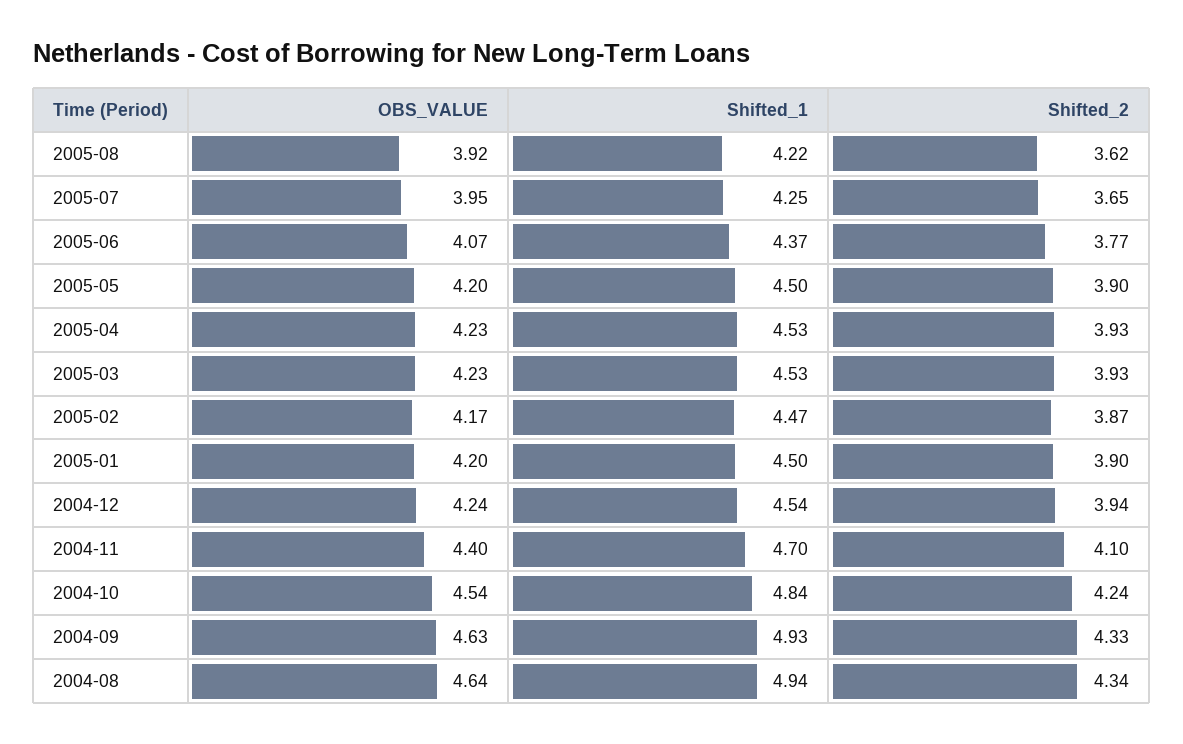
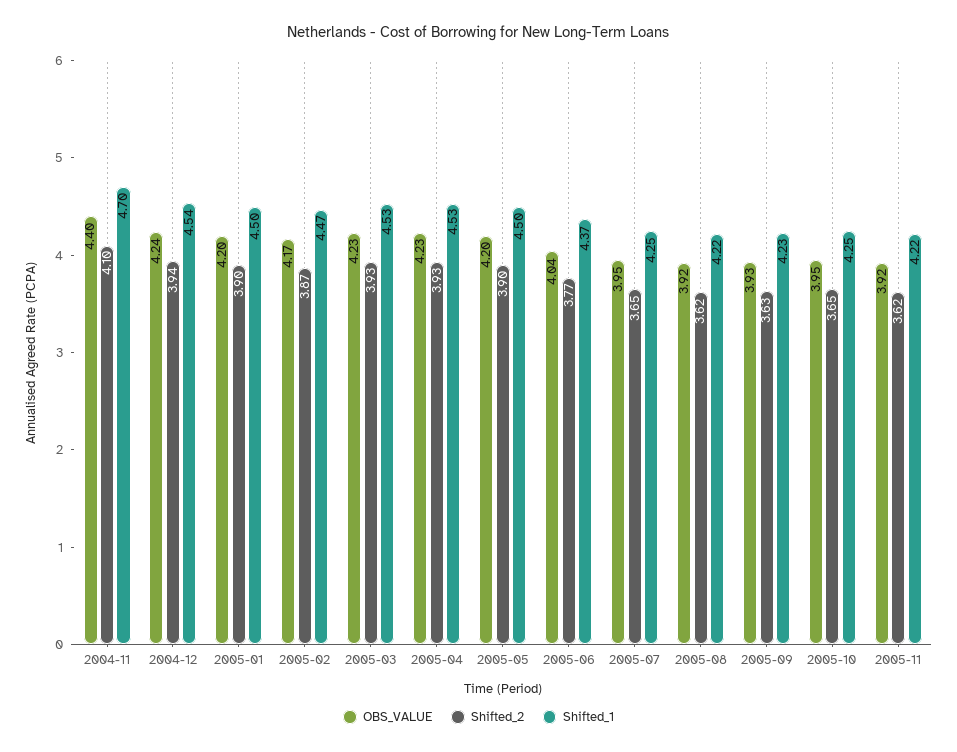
OBS_VALUE, 2005-06: 4.07 -> 4.04
OBS_VALUE, 2004-10: 4.54 -> none
Shifted_1, 2004-10: 4.84 -> none
Shifted_2, 2004-10: 4.24 -> none
OBS_VALUE, 2004-09: 4.63 -> none
Shifted_1, 2004-09: 4.93 -> none
Shifted_2, 2004-09: 4.33 -> none
OBS_VALUE, 2004-08: 4.64 -> none
Shifted_1, 2004-08: 4.94 -> none
Shifted_2, 2004-08: 4.34 -> none
OBS_VALUE, 2005-09: none -> 3.93
Shifted_2, 2005-09: none -> 3.63
Shifted_1, 2005-09: none -> 4.23
OBS_VALUE, 2005-10: none -> 3.95
Shifted_2, 2005-10: none -> 3.65
Shifted_1, 2005-10: none -> 4.25
OBS_VALUE, 2005-11: none -> 3.92
Shifted_2, 2005-11: none -> 3.62
Shifted_1, 2005-11: none -> 4.22

